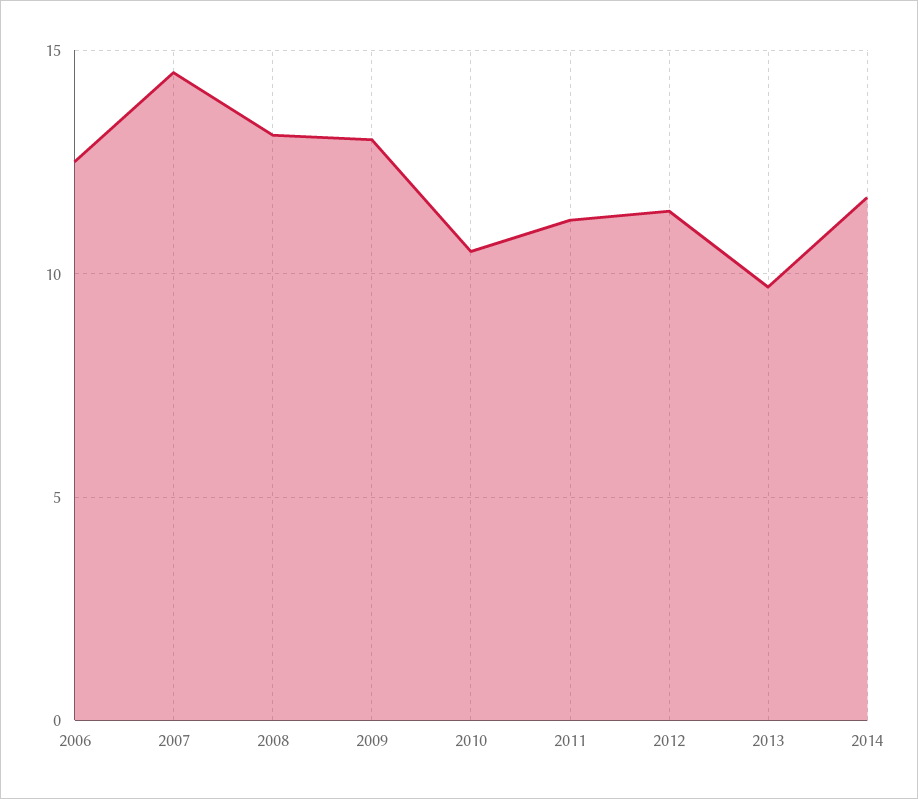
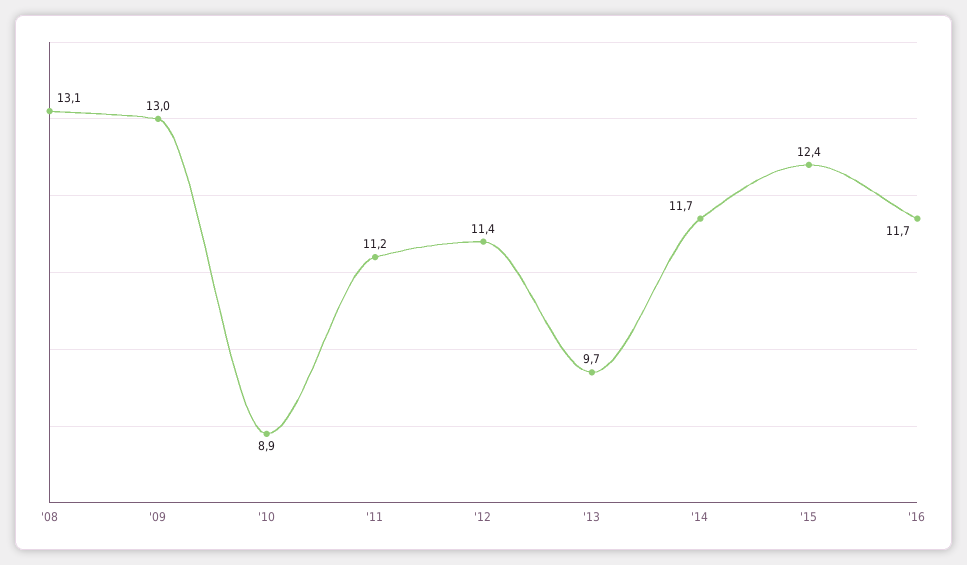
2006: 12.5 -> none
2007: 14.5 -> none
2010: 10.5 -> 8.9
'15: none -> 12.4
'16: none -> 11.7

